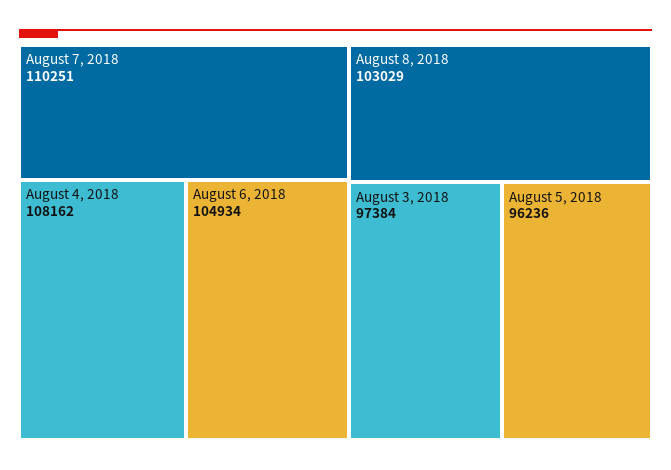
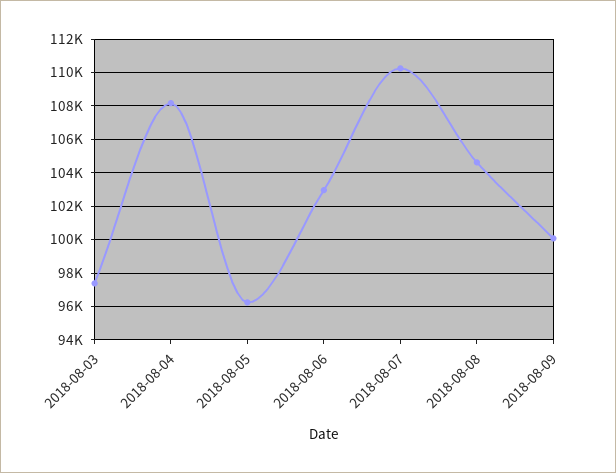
August 6, 2018: 104934 -> 103000
August 8, 2018: 103029 -> 104500
2018-08-09: none -> 100000

